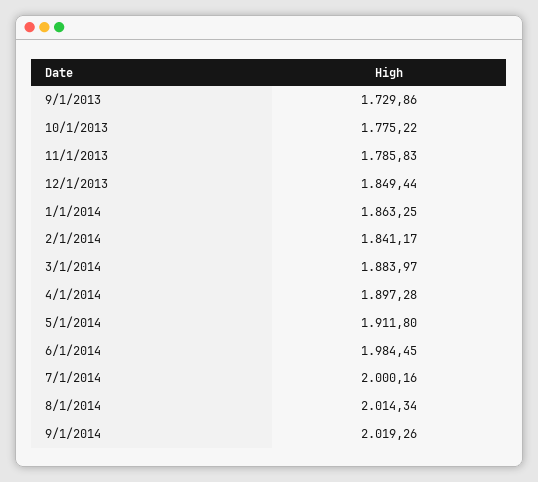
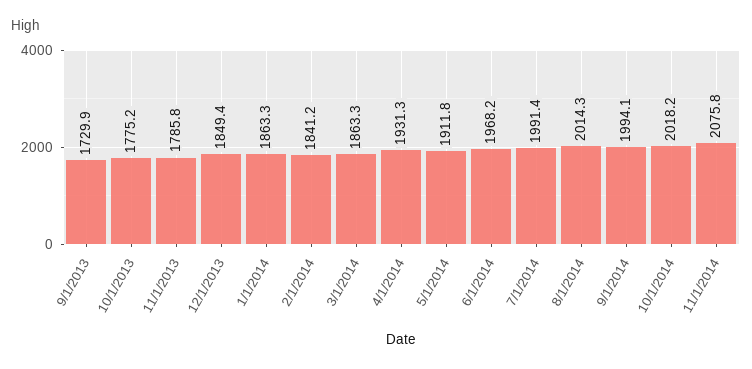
3/1/2014: 1883.97 -> 1863.3
4/1/2014: 1897.28 -> 1931.3
6/1/2014: 1984.45 -> 1968.2
7/1/2014: 2000.16 -> 1991.4
9/1/2014: 2019.26 -> 1994.1
10/1/2014: none -> 2018.2
11/1/2014: none -> 2075.8

